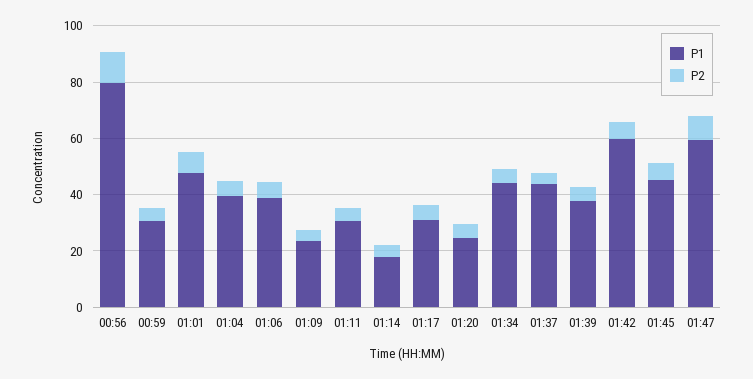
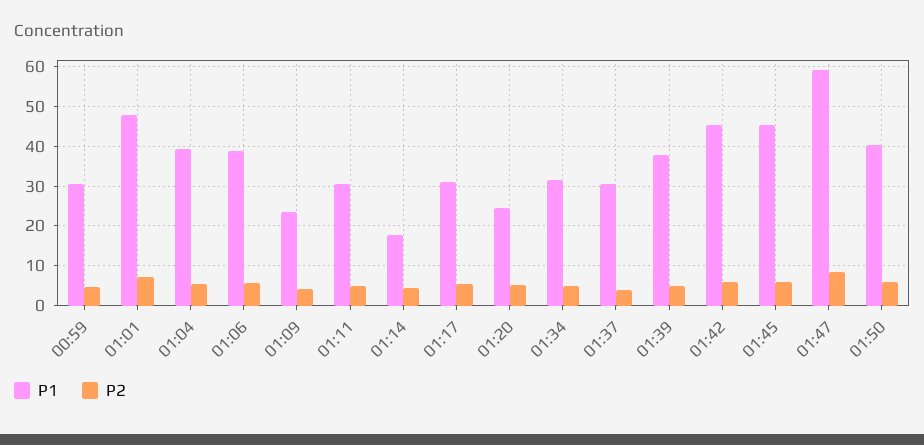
P1, 00:56: 80 -> none
P2, 00:56: 10 -> none
P1, 01:34: 45 -> 32
P1, 01:37: 45 -> 30
P1, 01:42: 60 -> 46
P1, 01:50: none -> 40
P2, 01:50: none -> 6

